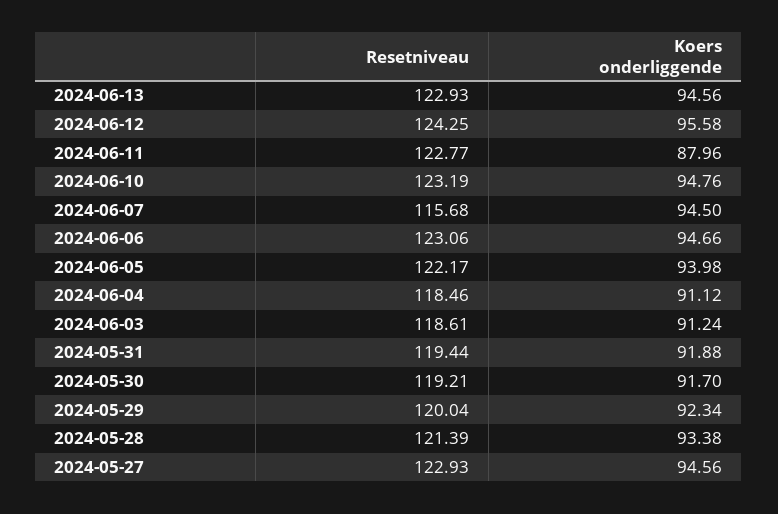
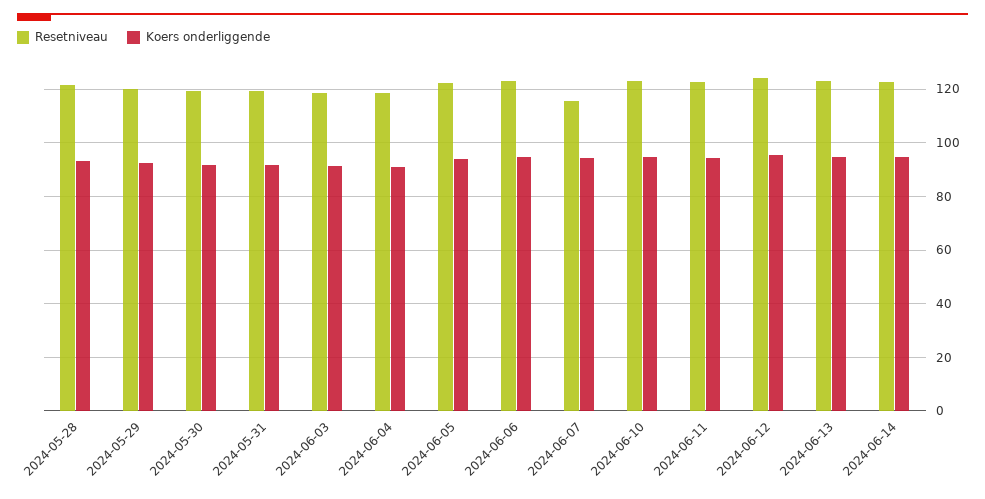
Koers onderliggende, 2024-06-11: 87.96 -> 95
Resetniveau, 2024-05-27: 122.93 -> none
Koers onderliggende, 2024-05-27: 94.56 -> none
Resetniveau, 2024-06-14: none -> 122.5
Koers onderliggende, 2024-06-14: none -> 95

